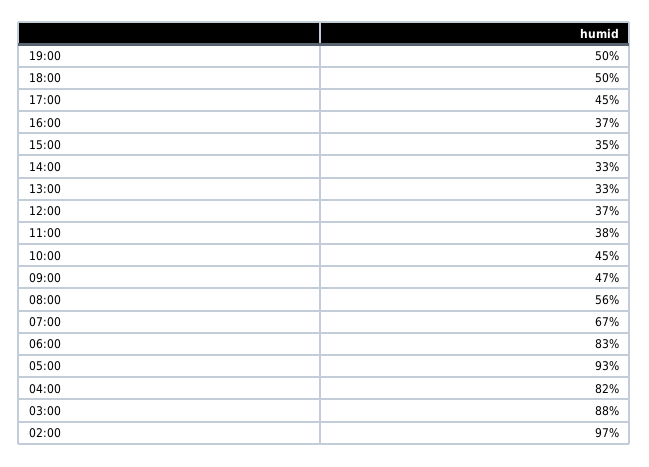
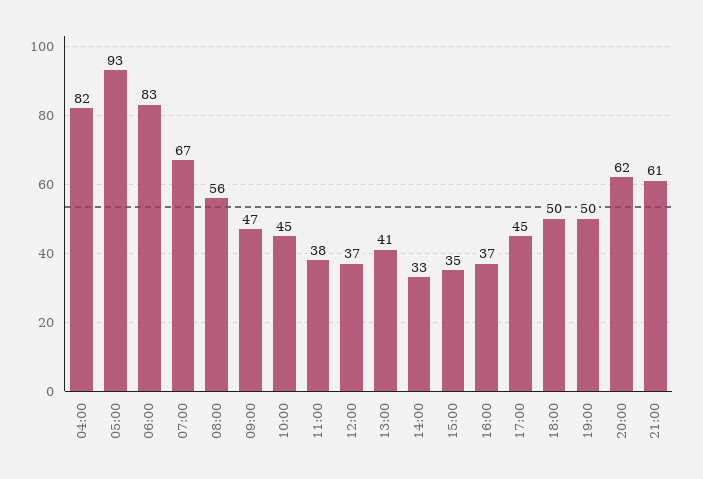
13:00: 33 -> 41
03:00: 88 -> none
02:00: 97 -> none
20:00: none -> 62
21:00: none -> 61

